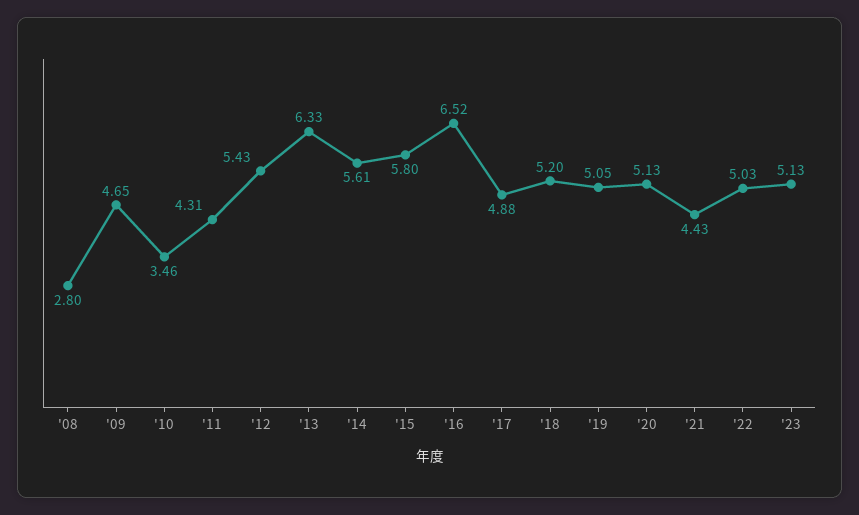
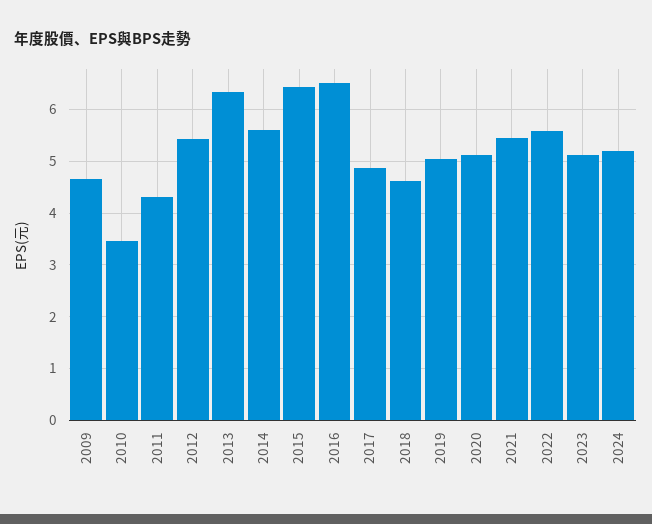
'08: 2.8 -> none
'15: 5.8 -> 6.4
'18: 5.2 -> 4.6
'21: 4.43 -> 5.4
'22: 5.03 -> 5.6
2024: none -> 5.2

